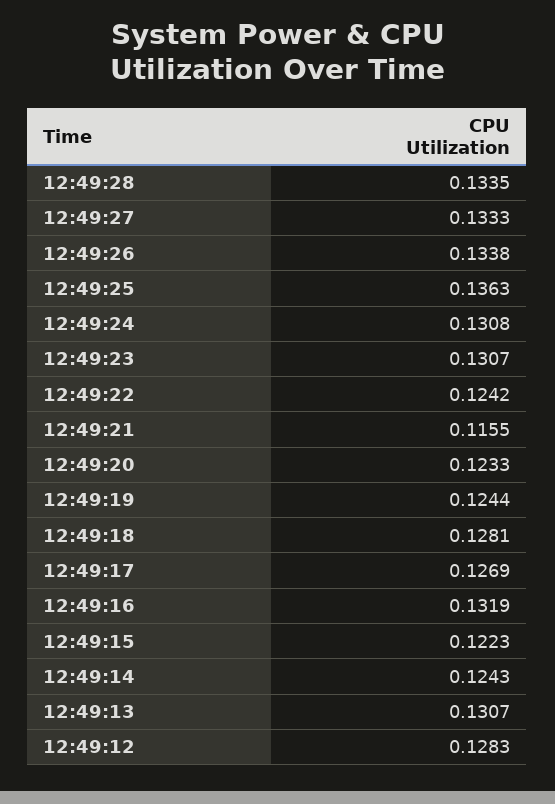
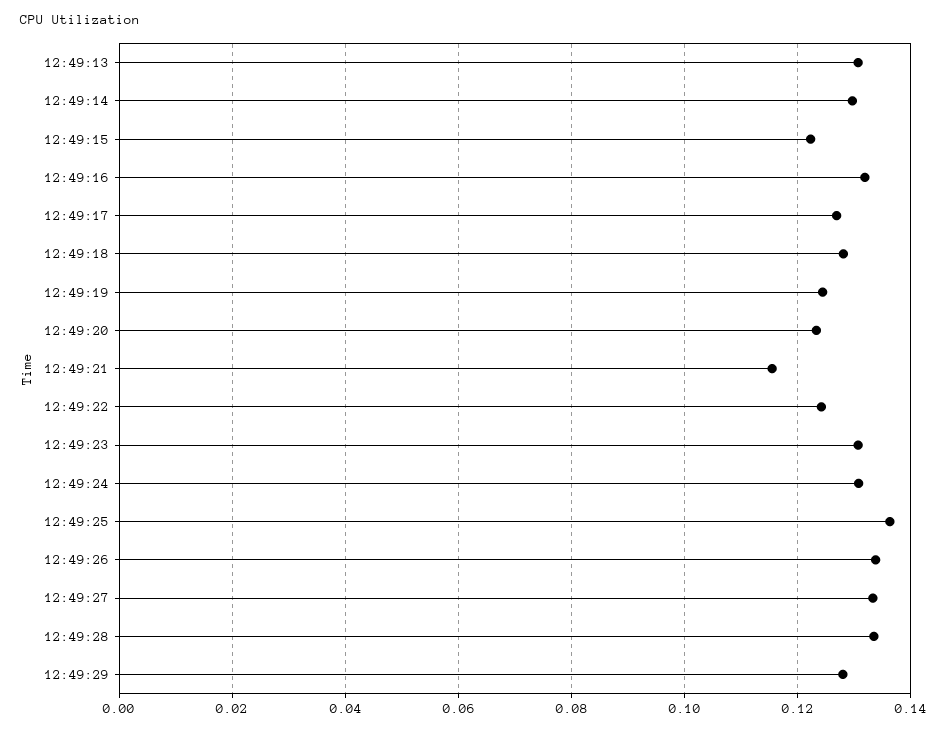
12:49:14: 0.1243 -> 0.13
12:49:12: 0.1283 -> none
12:49:29: none -> 0.128

